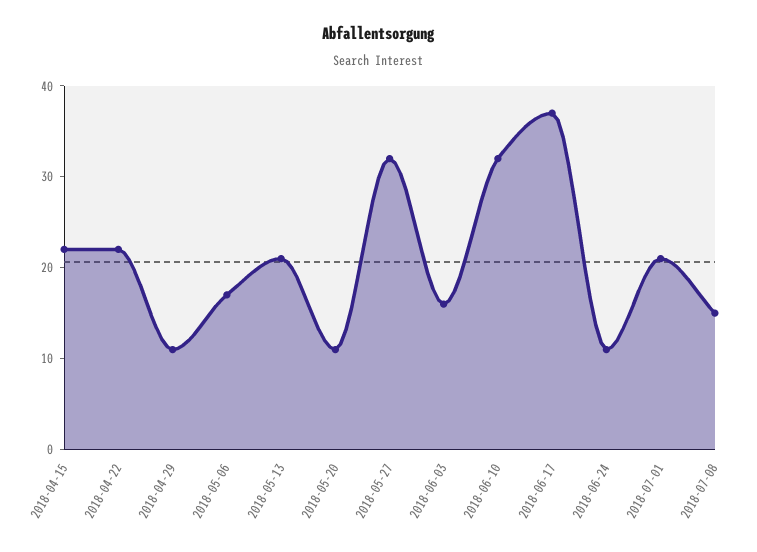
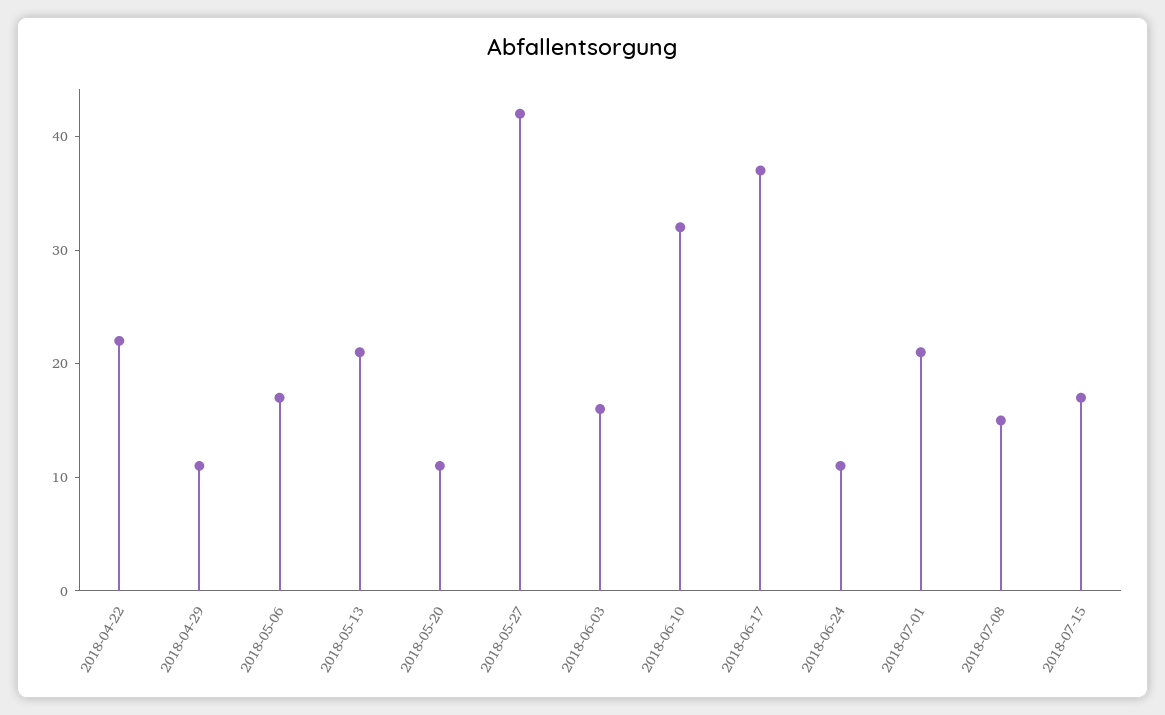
2018-04-15: 22 -> none
2018-05-27: 32 -> 42
2018-07-15: none -> 17

